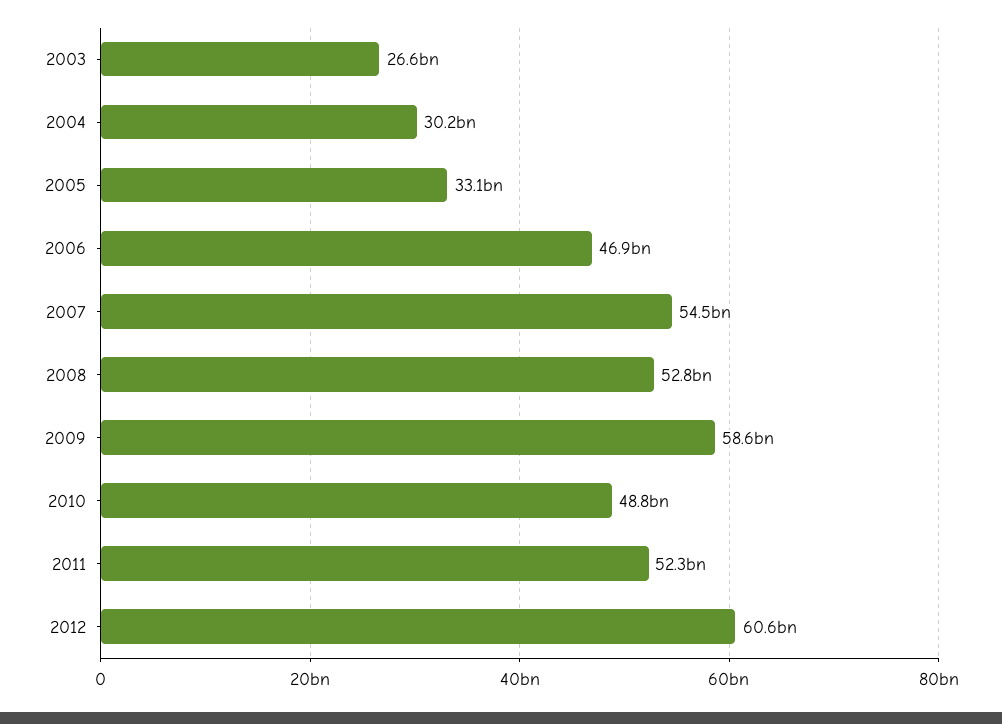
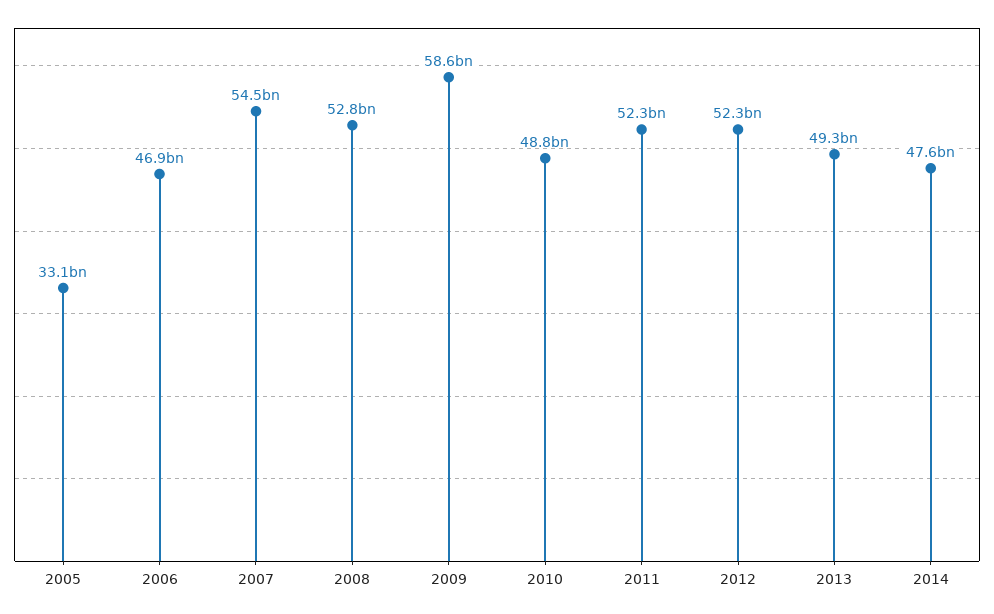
2003: 26600000000 -> none
2004: 30200000000 -> none
2012: 60600000000 -> 52300000000
2013: none -> 49300000000
2014: none -> 47600000000

